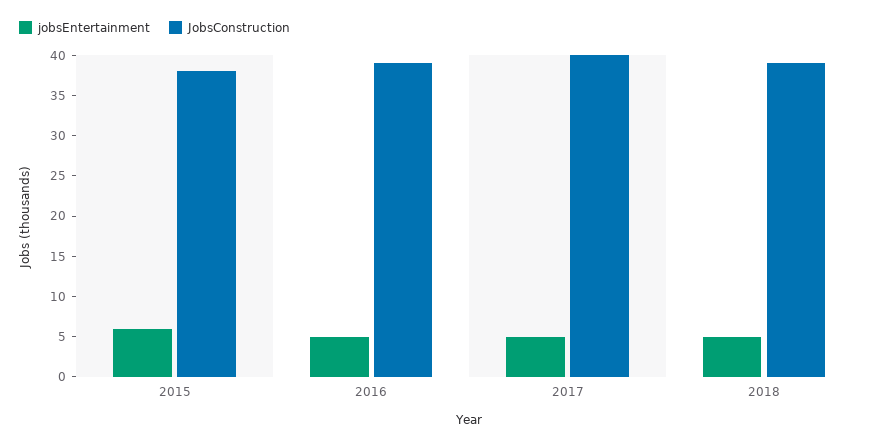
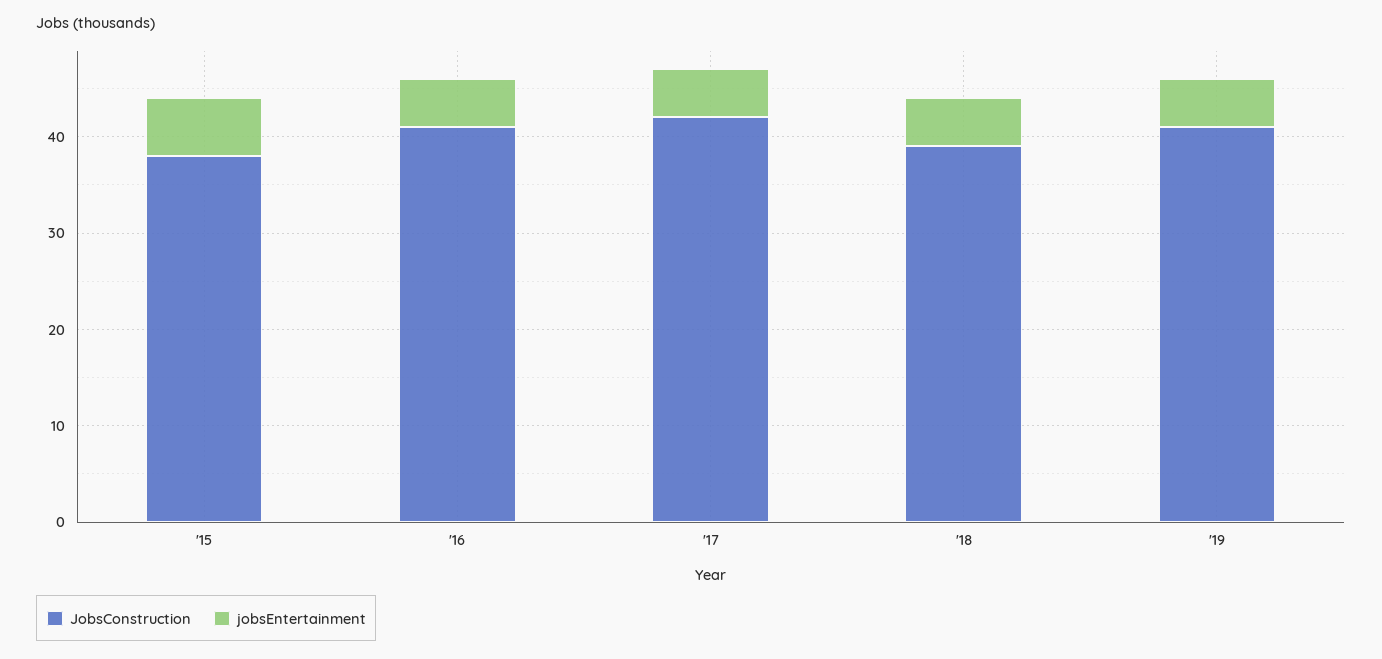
JobsConstruction, 2016: 39 -> 41
JobsConstruction, 2017: 40 -> 42
JobsConstruction, '19: none -> 41
jobsEntertainment, '19: none -> 5

